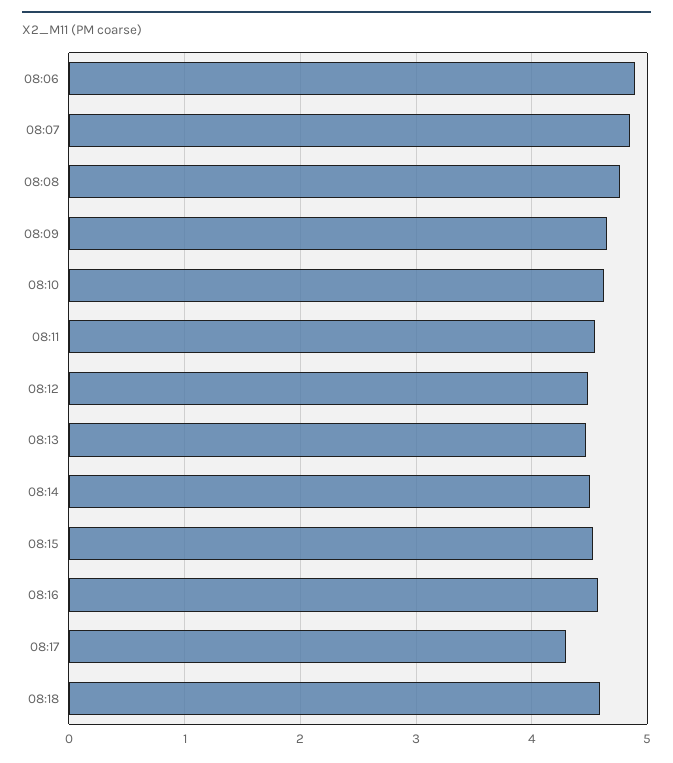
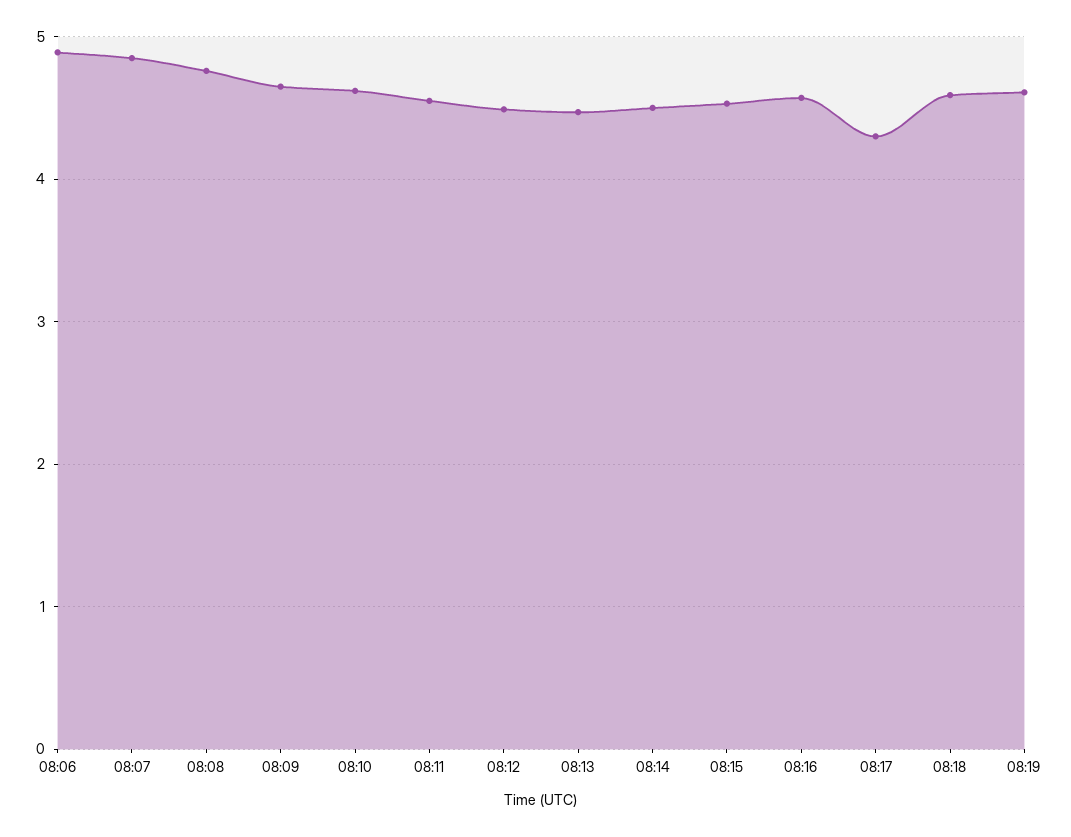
08:19: none -> 4.6

